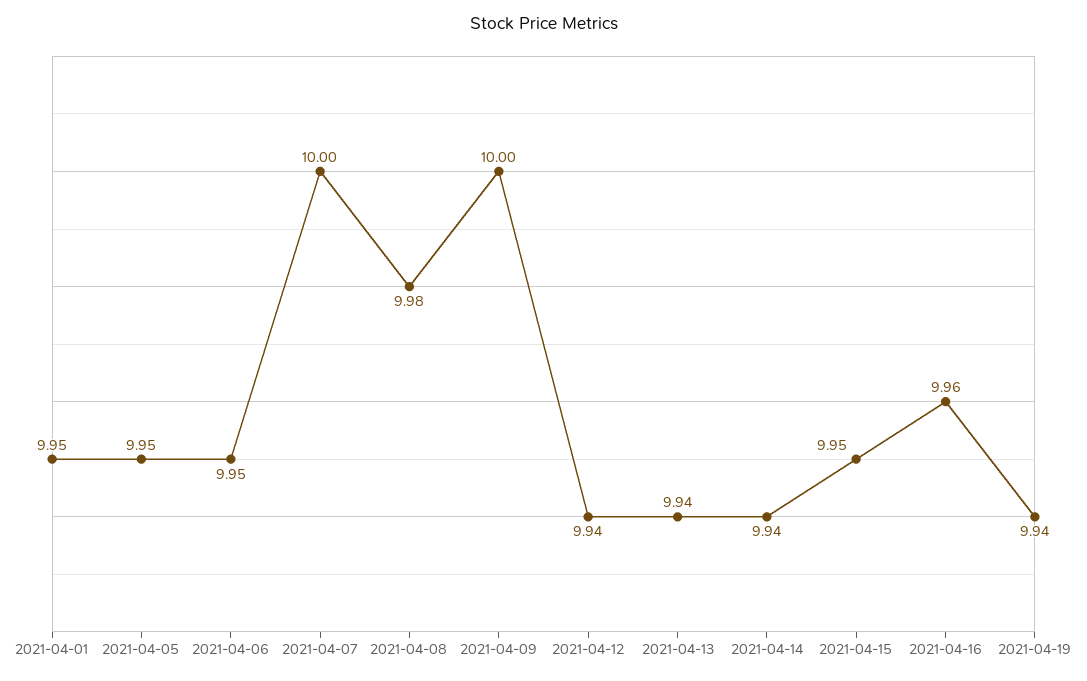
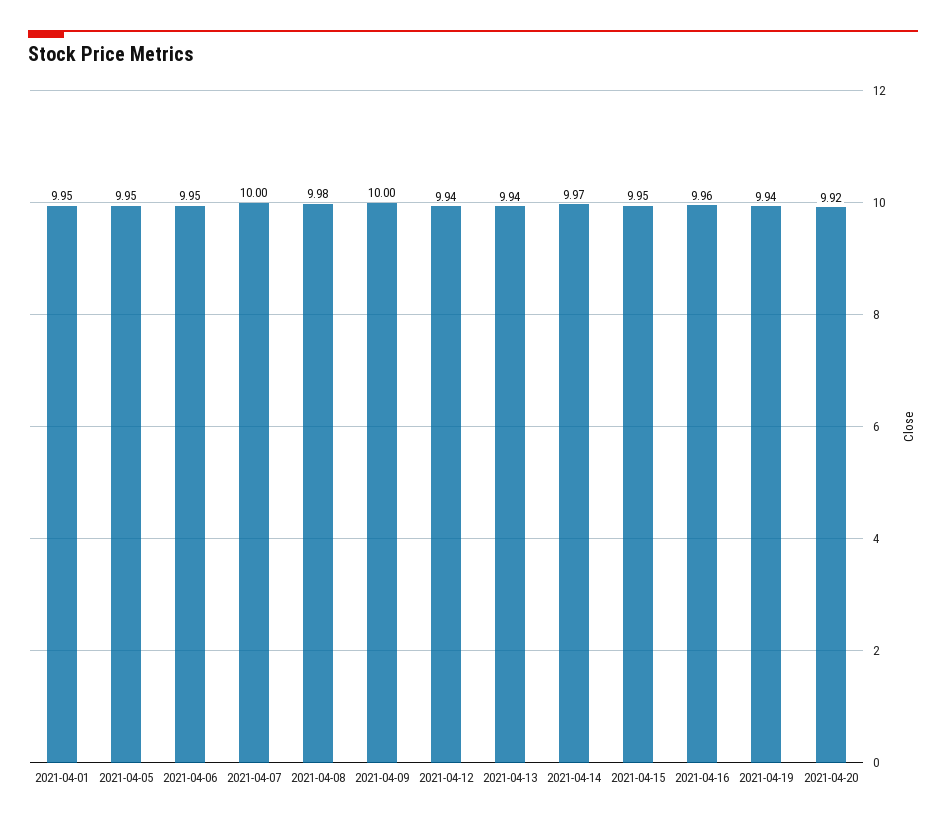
2021-04-14: 9.94 -> 9.97
2021-04-20: none -> 9.92

